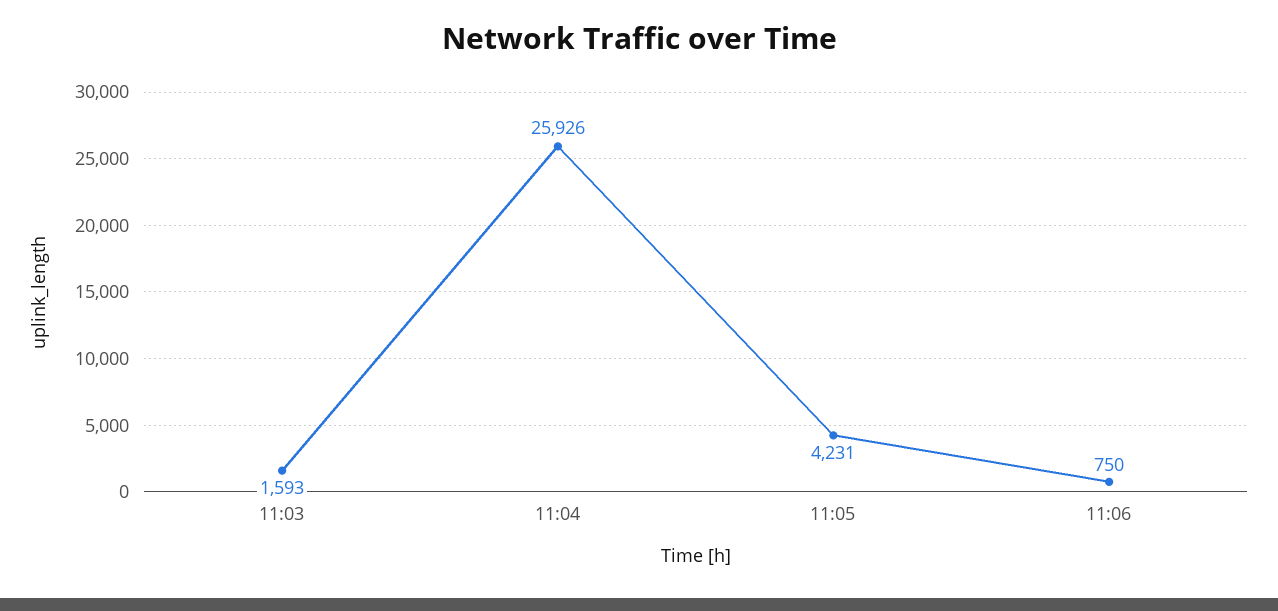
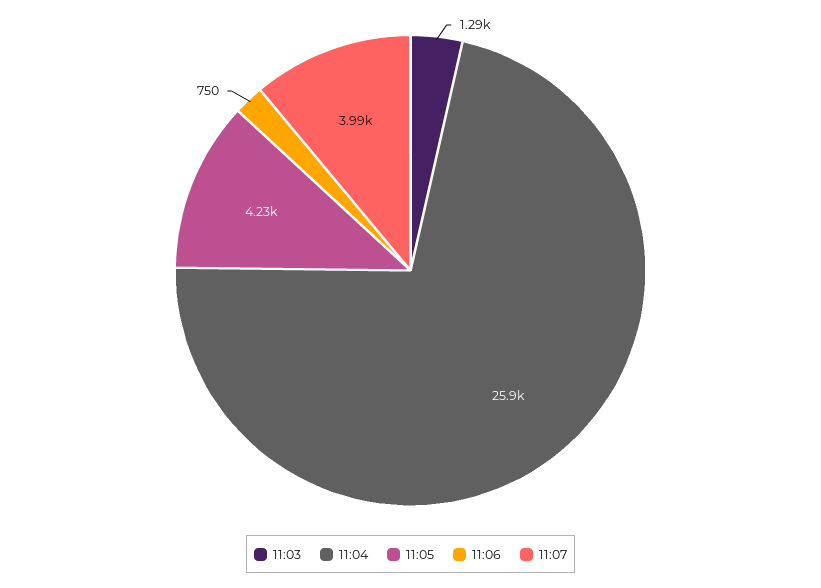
11:03: 1593 -> 1290
11:07: none -> 3990

